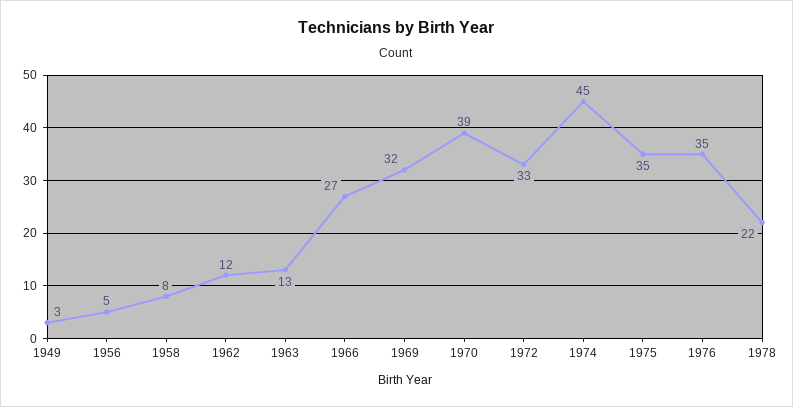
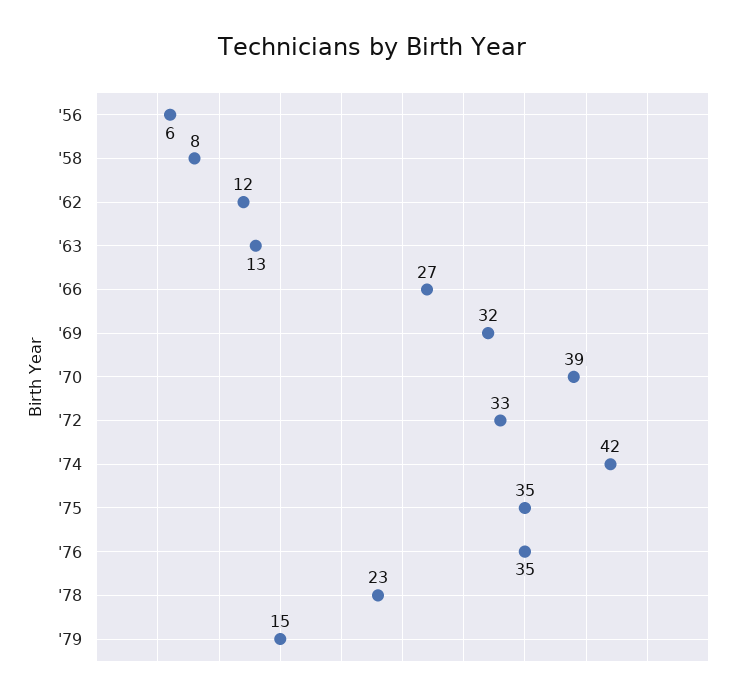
1949: 3 -> none
1956: 5 -> 6
1974: 45 -> 42
1978: 22 -> 23
'79: none -> 15

